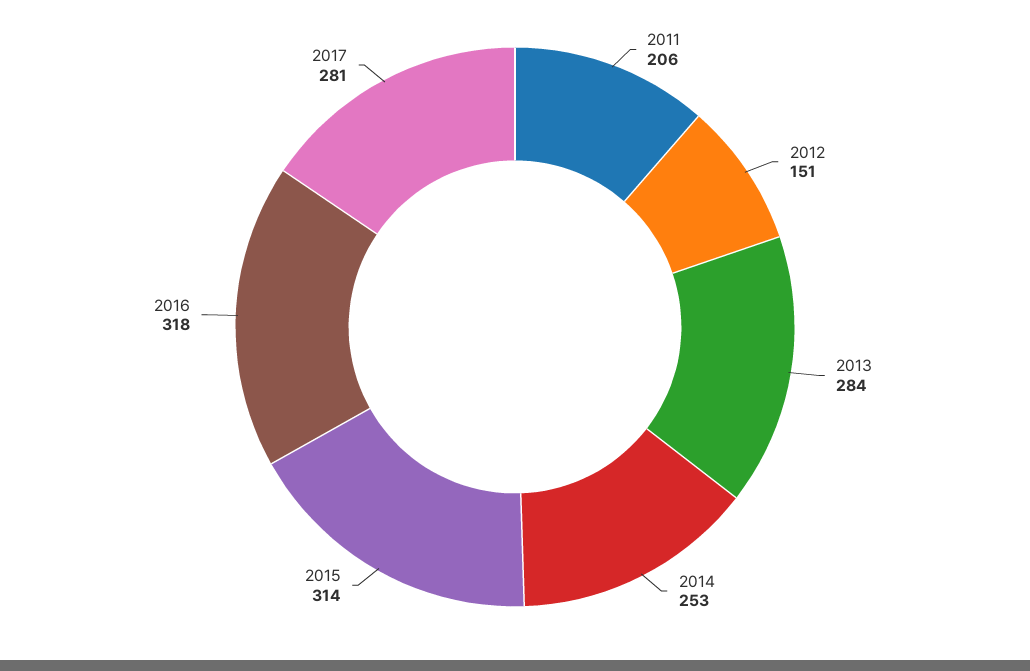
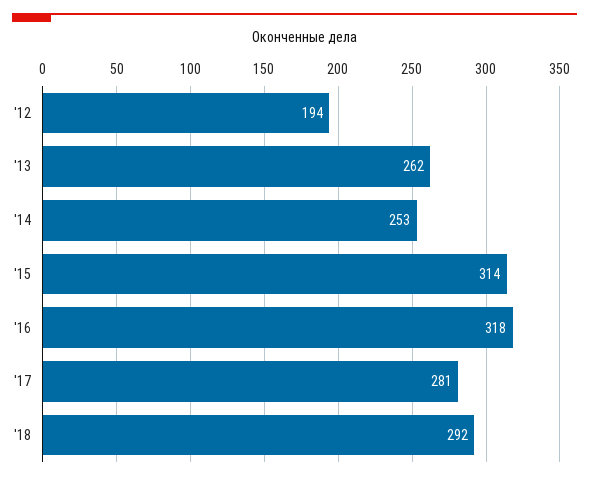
2011: 206 -> none
2012: 151 -> 194
2013: 284 -> 262
'18: none -> 292

